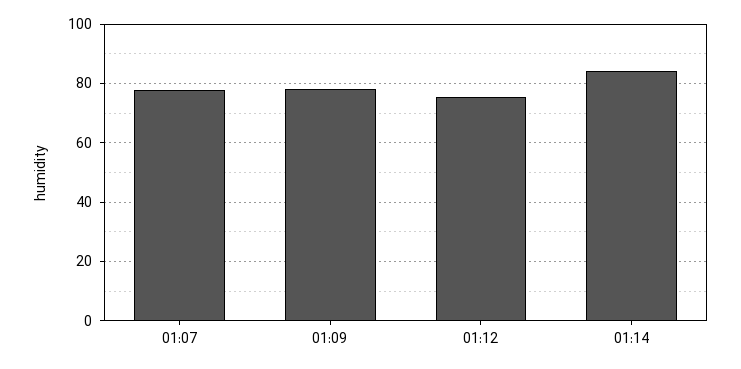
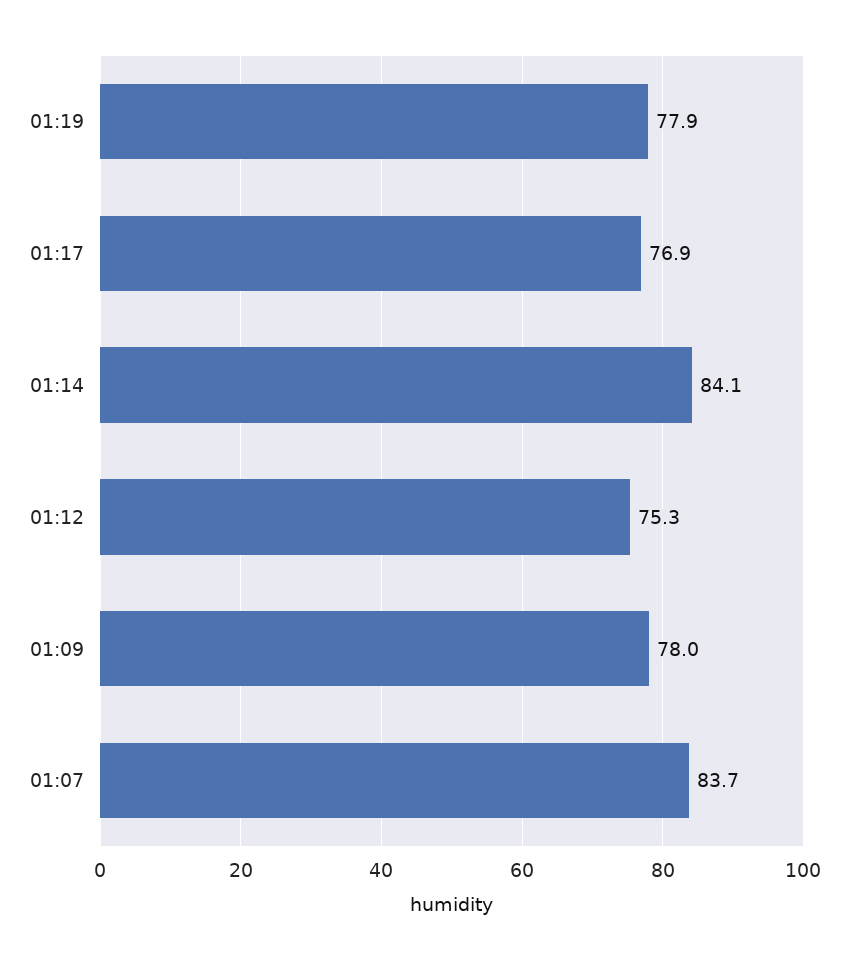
01:07: 77.5 -> 83.7
01:19: none -> 77.9
01:17: none -> 76.9

